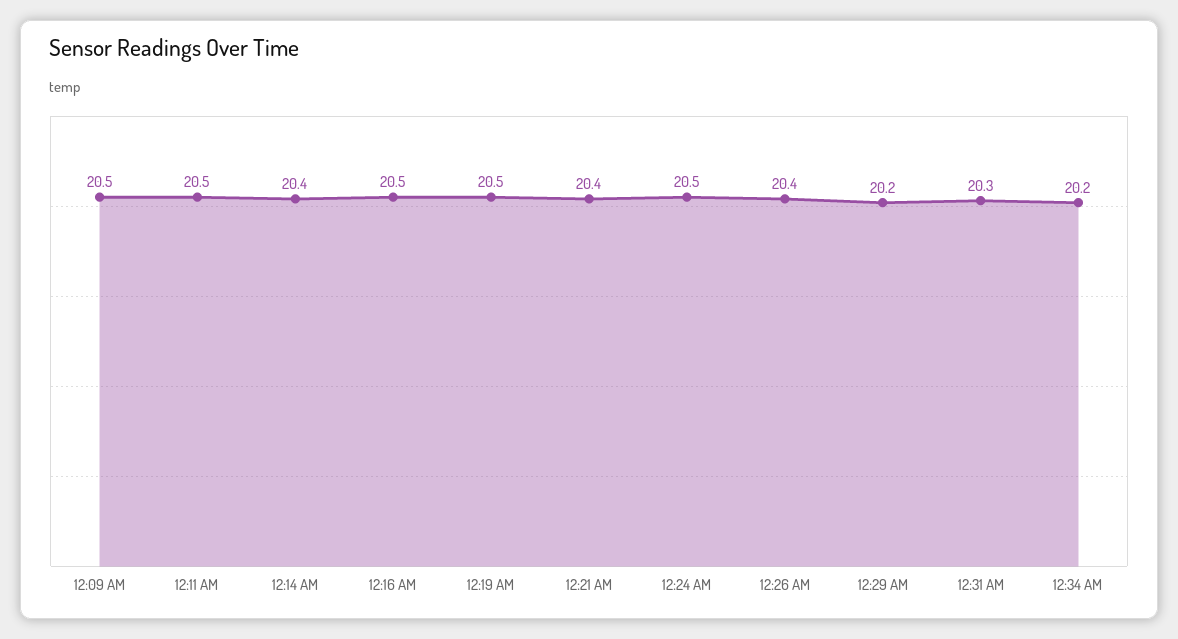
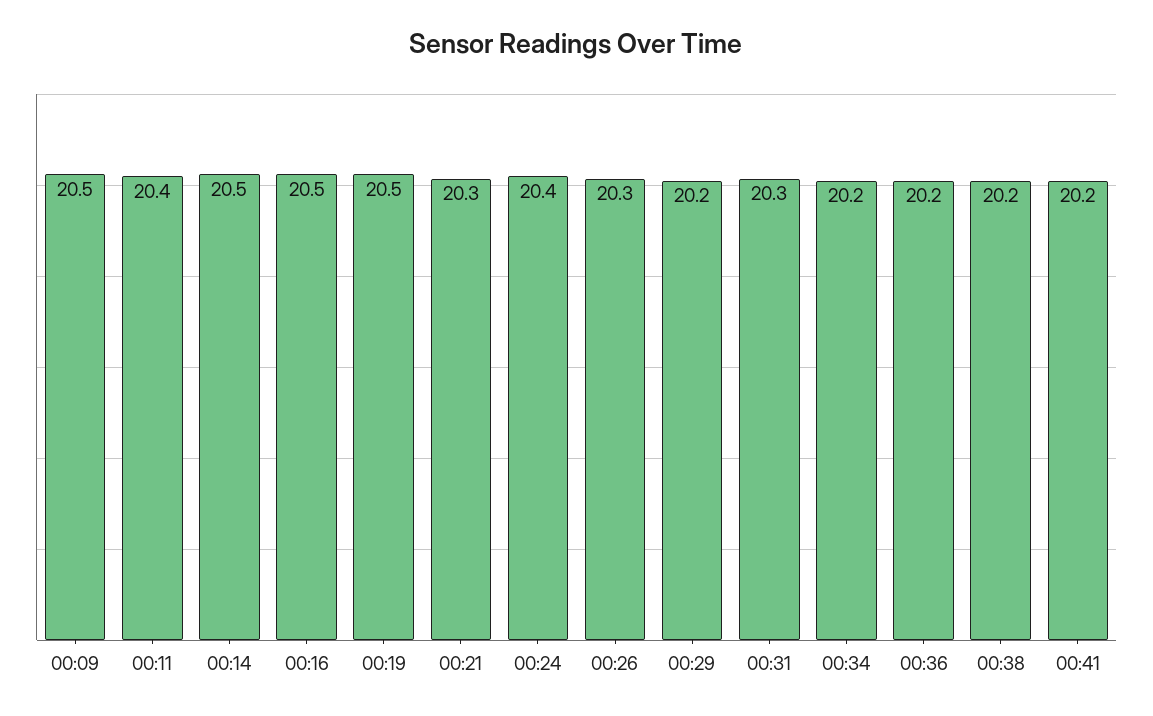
12:11 AM: 20.5 -> 20.4
12:14 AM: 20.4 -> 20.5
12:21 AM: 20.4 -> 20.3
12:24 AM: 20.5 -> 20.4
12:26 AM: 20.4 -> 20.3
00:36: none -> 20.2
00:38: none -> 20.2
00:41: none -> 20.2

